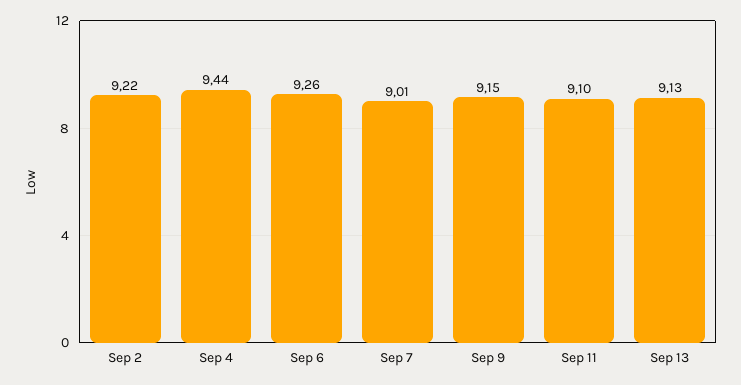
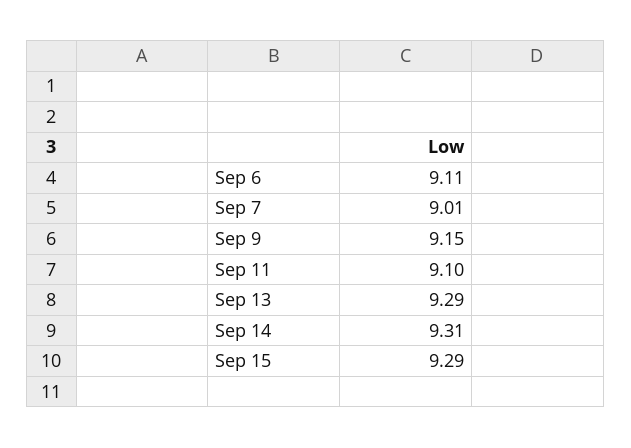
Sep 2: 9.22 -> none
Sep 4: 9.44 -> none
Sep 6: 9.26 -> 9.11
Sep 13: 9.13 -> 9.29
Sep 14: none -> 9.31
Sep 15: none -> 9.29

